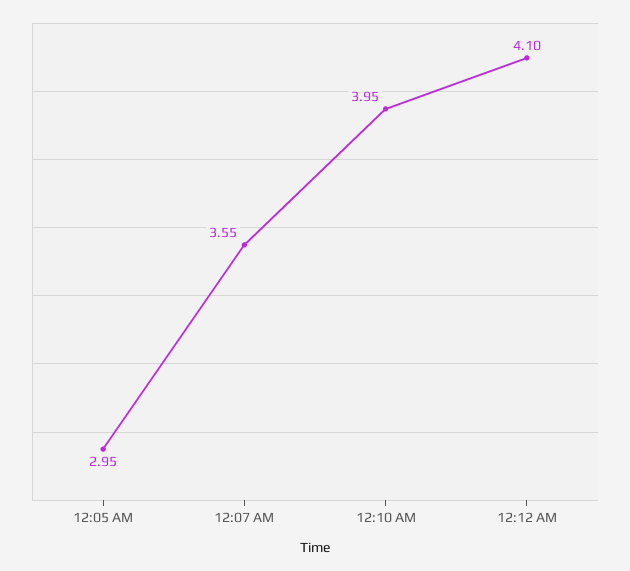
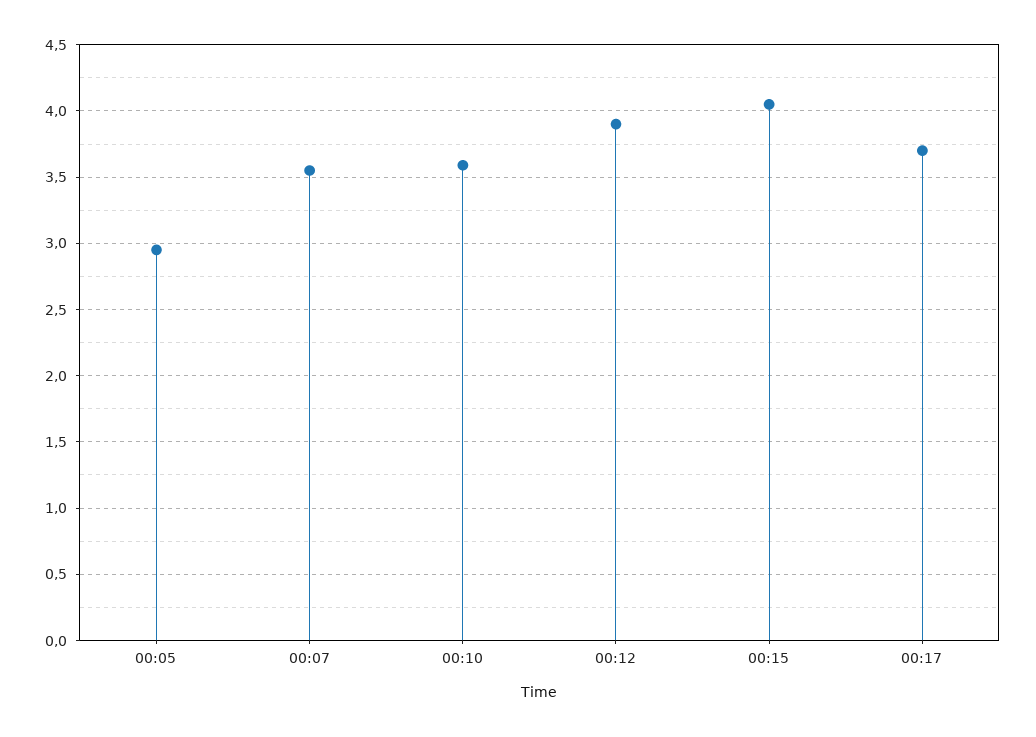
12:10 AM: 3.95 -> 3.6
12:12 AM: 4.1 -> 3.9
00:15: none -> 4.05
00:17: none -> 3.7

